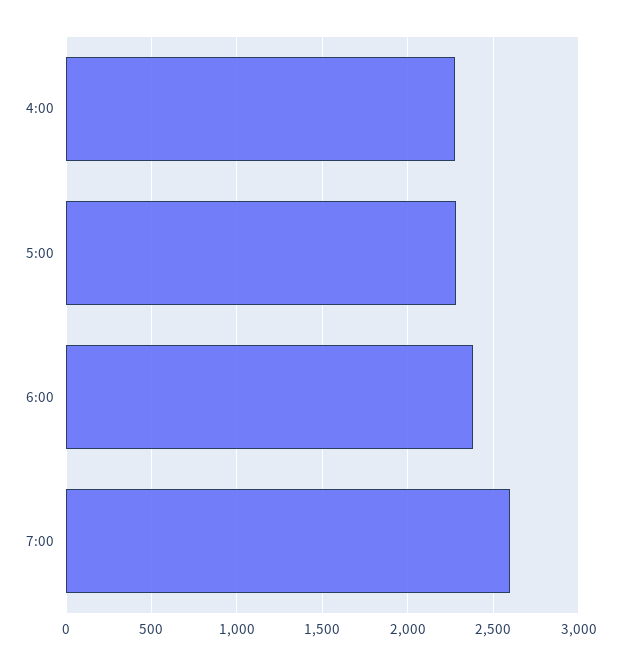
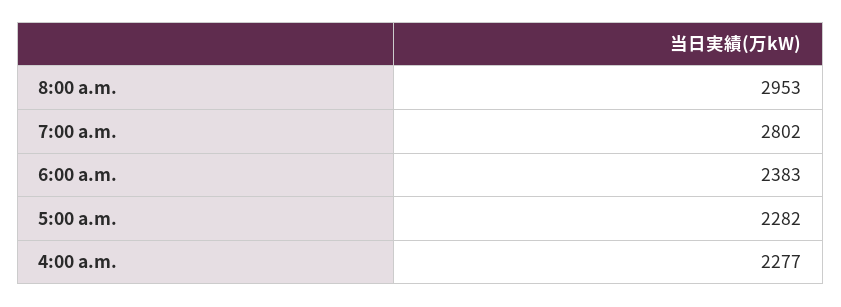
7:00: 2600 -> 2802
8:00 a.m.: none -> 2953

